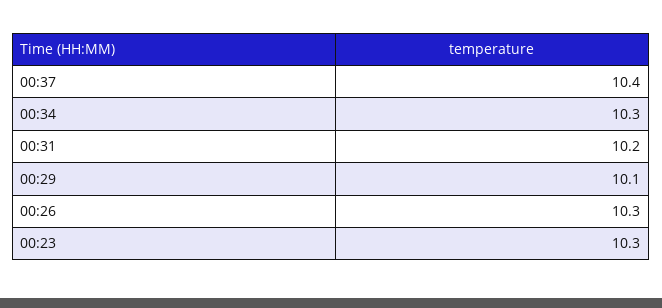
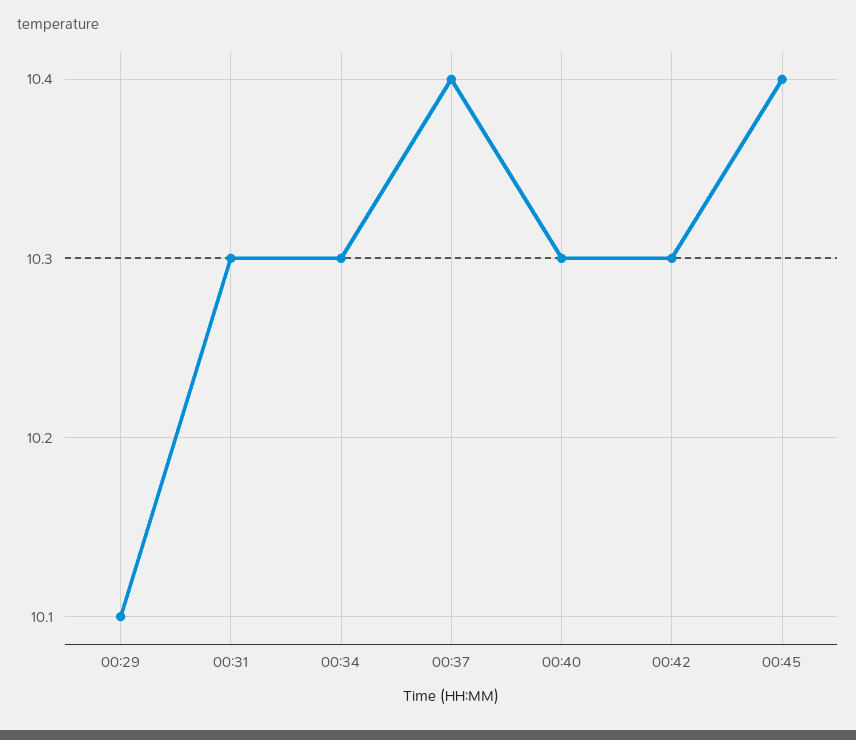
00:31: 10.2 -> 10.3
00:26: 10.3 -> none
00:23: 10.3 -> none
00:40: none -> 10.3
00:42: none -> 10.3
00:45: none -> 10.4

